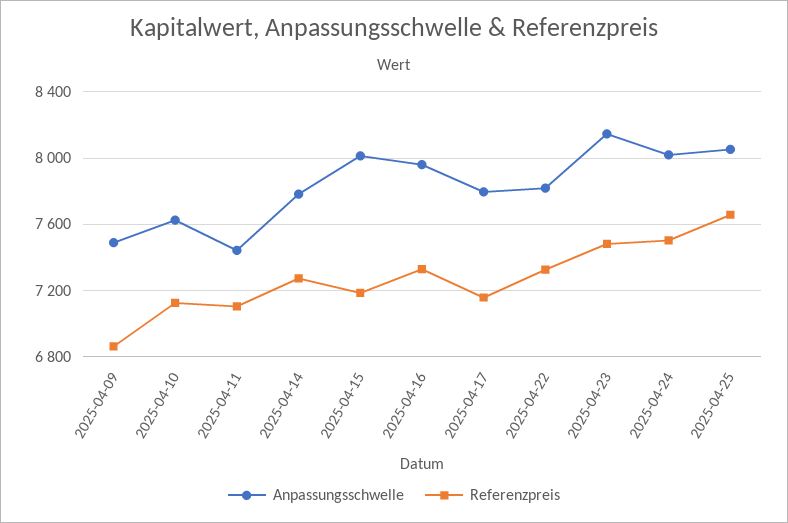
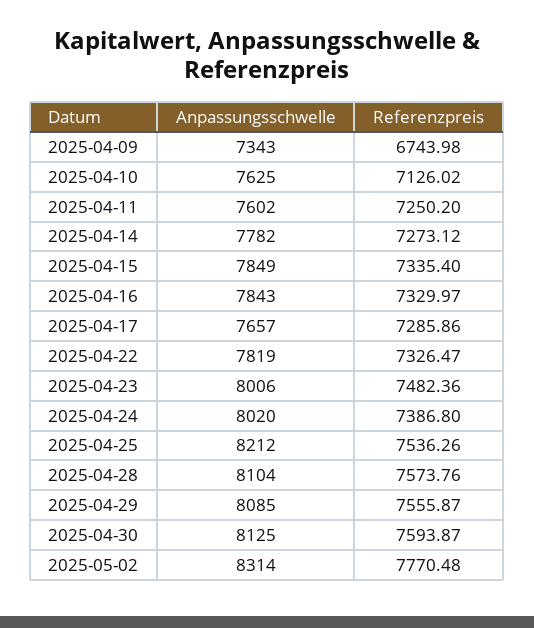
Anpassungsschwelle, 2025-04-09: 7500 -> 7343
Referenzpreis, 2025-04-09: 6850 -> 6743.98
Anpassungsschwelle, 2025-04-11: 7450 -> 7602
Referenzpreis, 2025-04-11: 7100 -> 7250.2
Anpassungsschwelle, 2025-04-15: 8000 -> 7849
Referenzpreis, 2025-04-15: 7200 -> 7335.4
Anpassungsschwelle, 2025-04-16: 7950 -> 7843
Anpassungsschwelle, 2025-04-17: 7800 -> 7657
Referenzpreis, 2025-04-17: 7150 -> 7285.86
Anpassungsschwelle, 2025-04-23: 8150 -> 8006
Referenzpreis, 2025-04-24: 7500 -> 7386.8
Anpassungsschwelle, 2025-04-25: 8050 -> 8212
Referenzpreis, 2025-04-25: 7650 -> 7536.26
Anpassungsschwelle, 2025-04-28: none -> 8104
Referenzpreis, 2025-04-28: none -> 7573.76
Anpassungsschwelle, 2025-04-29: none -> 8085
Referenzpreis, 2025-04-29: none -> 7555.87
Anpassungsschwelle, 2025-04-30: none -> 8125
Referenzpreis, 2025-04-30: none -> 7593.87
Anpassungsschwelle, 2025-05-02: none -> 8314
Referenzpreis, 2025-05-02: none -> 7770.48

